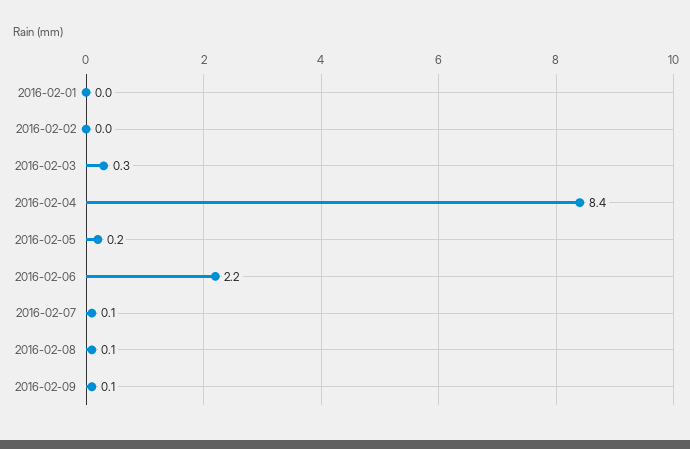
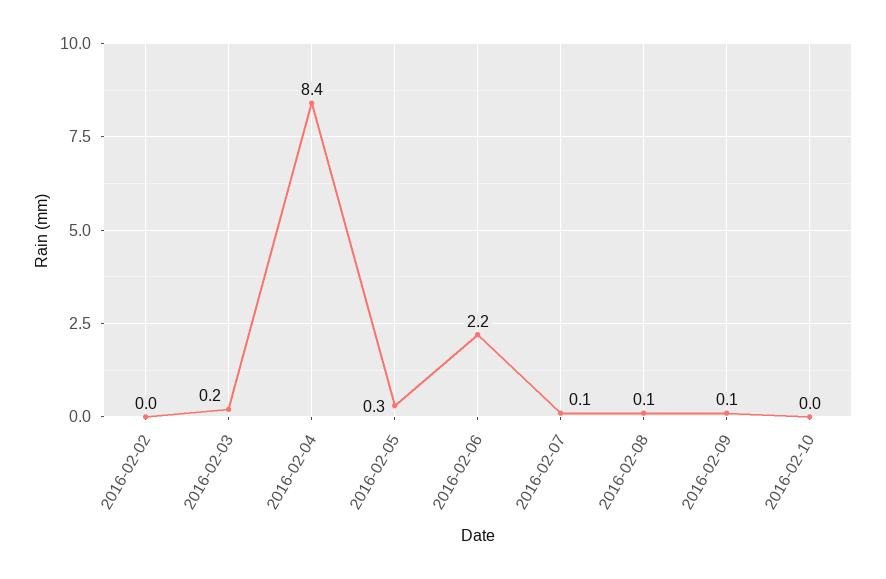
2016-02-01: 0 -> none
2016-02-03: 0.3 -> 0.2
2016-02-05: 0.2 -> 0.3
2016-02-10: none -> 0

